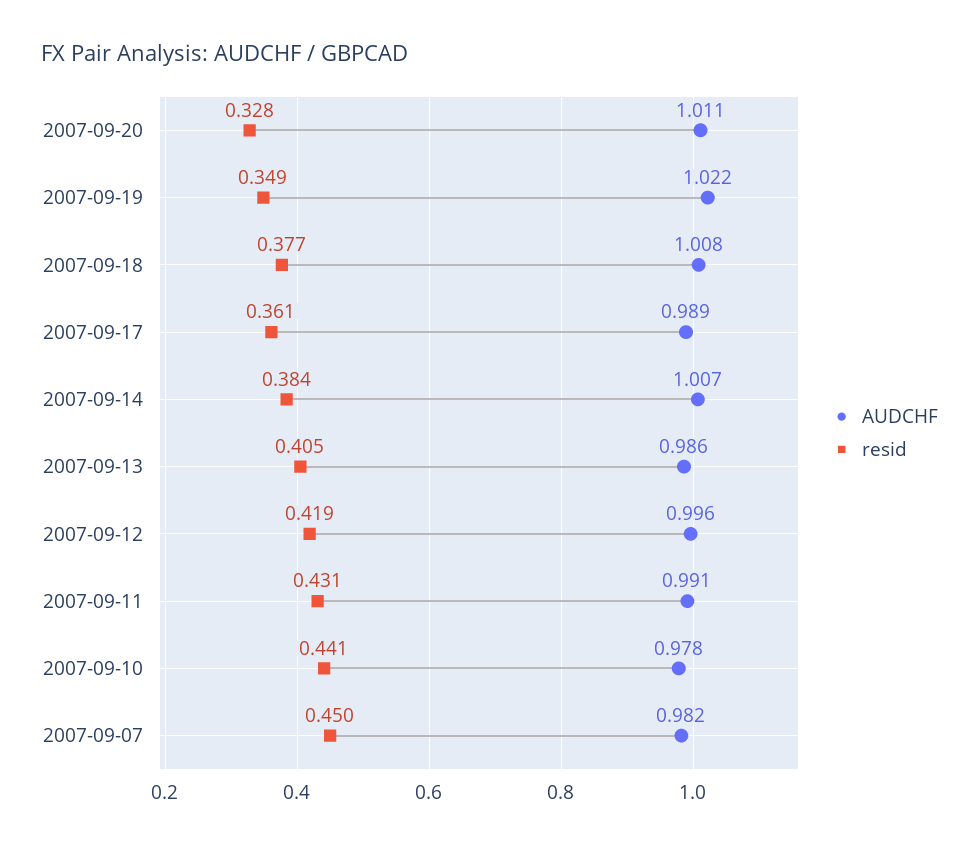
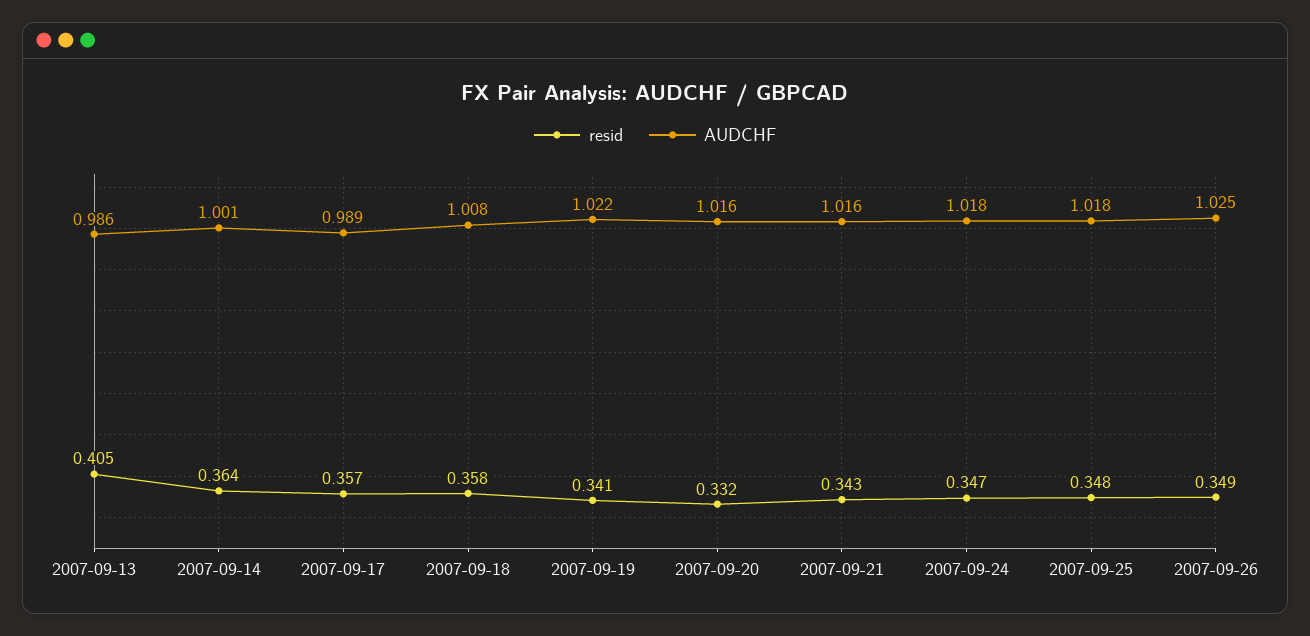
AUDCHF, 2007-09-20: 1.011 -> 1.016
resid, 2007-09-20: 0.328 -> 0.332
resid, 2007-09-19: 0.349 -> 0.341
resid, 2007-09-18: 0.377 -> 0.358
resid, 2007-09-17: 0.361 -> 0.357
AUDCHF, 2007-09-14: 1.007 -> 1.001
resid, 2007-09-14: 0.384 -> 0.364
AUDCHF, 2007-09-12: 0.996 -> none
resid, 2007-09-12: 0.419 -> none
AUDCHF, 2007-09-11: 0.991 -> none
resid, 2007-09-11: 0.431 -> none
AUDCHF, 2007-09-10: 0.978 -> none
resid, 2007-09-10: 0.441 -> none
AUDCHF, 2007-09-07: 0.982 -> none
resid, 2007-09-07: 0.45 -> none
resid, 2007-09-21: none -> 0.343
AUDCHF, 2007-09-21: none -> 1.016
resid, 2007-09-24: none -> 0.347
AUDCHF, 2007-09-24: none -> 1.018
resid, 2007-09-25: none -> 0.348
AUDCHF, 2007-09-25: none -> 1.018
resid, 2007-09-26: none -> 0.349
AUDCHF, 2007-09-26: none -> 1.025

